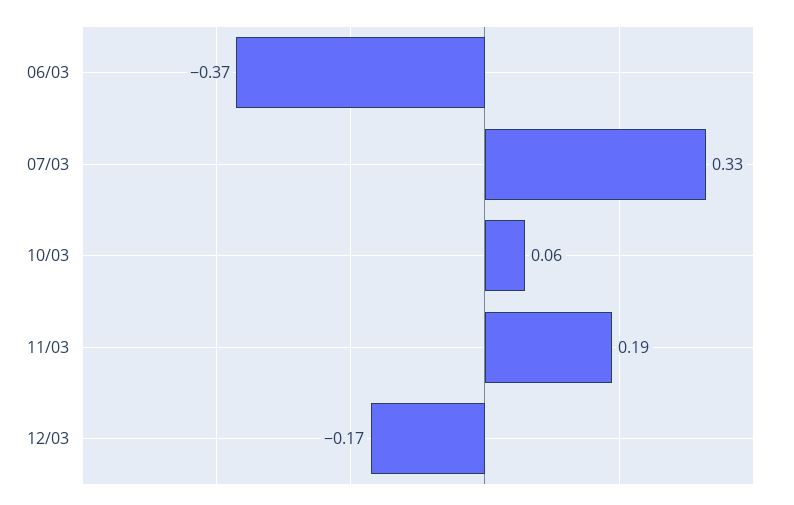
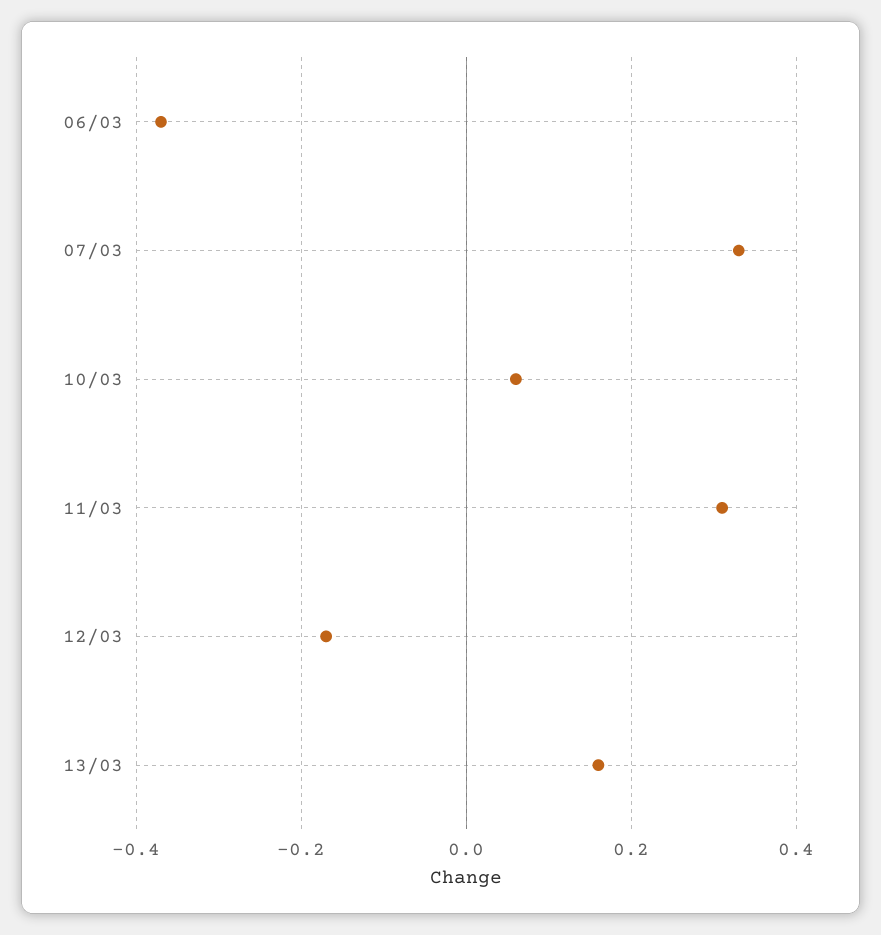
11/03: 0.19 -> 0.3
13/03: none -> 0.15

